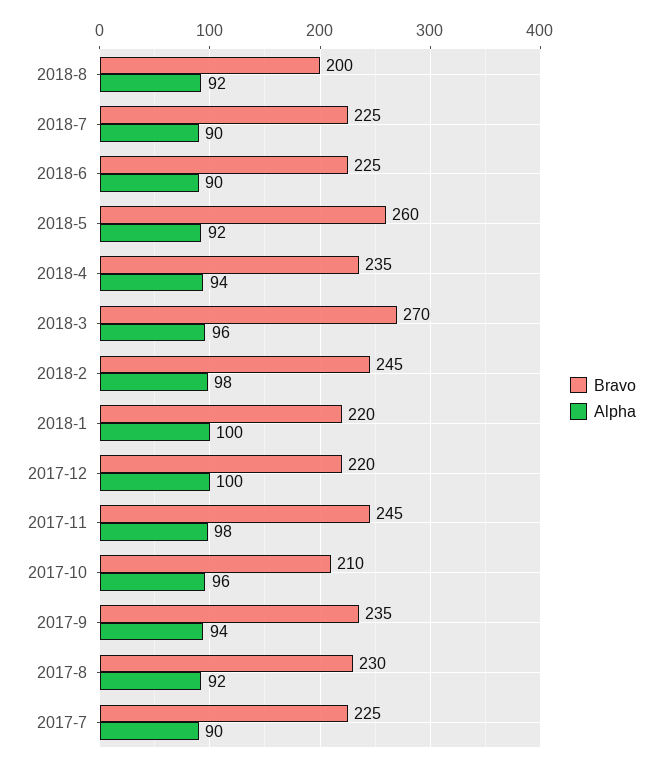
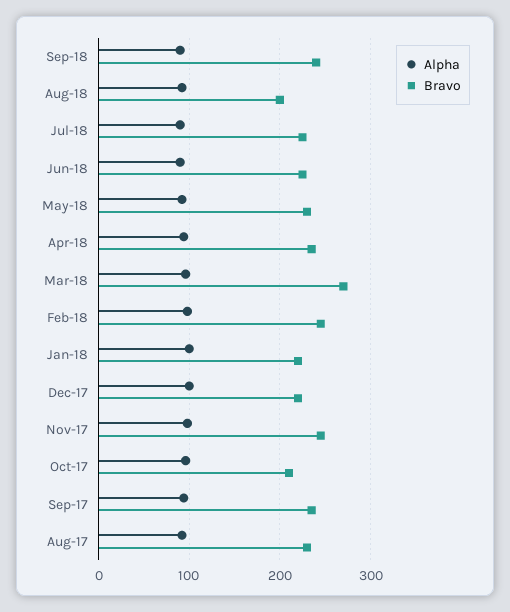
Bravo, 2018-5: 260 -> 230
Bravo, 2017-7: 225 -> none
Alpha, 2017-7: 90 -> none
Alpha, Sep-18: none -> 90
Bravo, Sep-18: none -> 240

